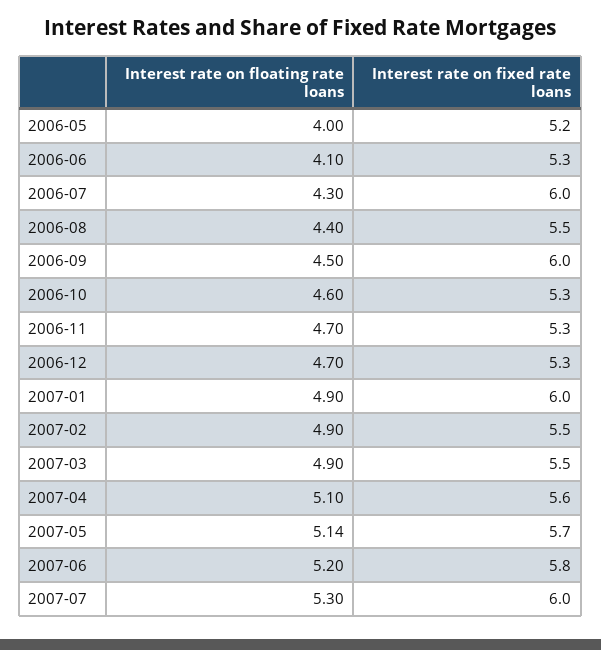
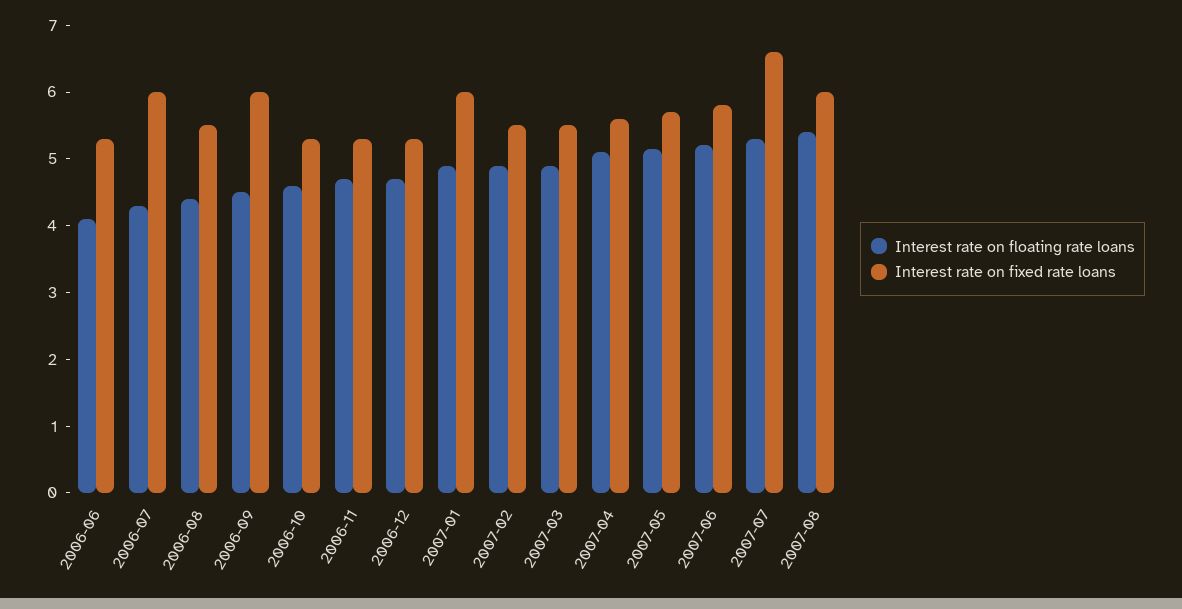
Interest rate on floating rate loans, 2006-05: 4 -> none
Interest rate on fixed rate loans, 2006-05: 5.2 -> none
Interest rate on fixed rate loans, 2007-07: 6 -> 6.6
Interest rate on floating rate loans, 2007-08: none -> 5.4
Interest rate on fixed rate loans, 2007-08: none -> 6

